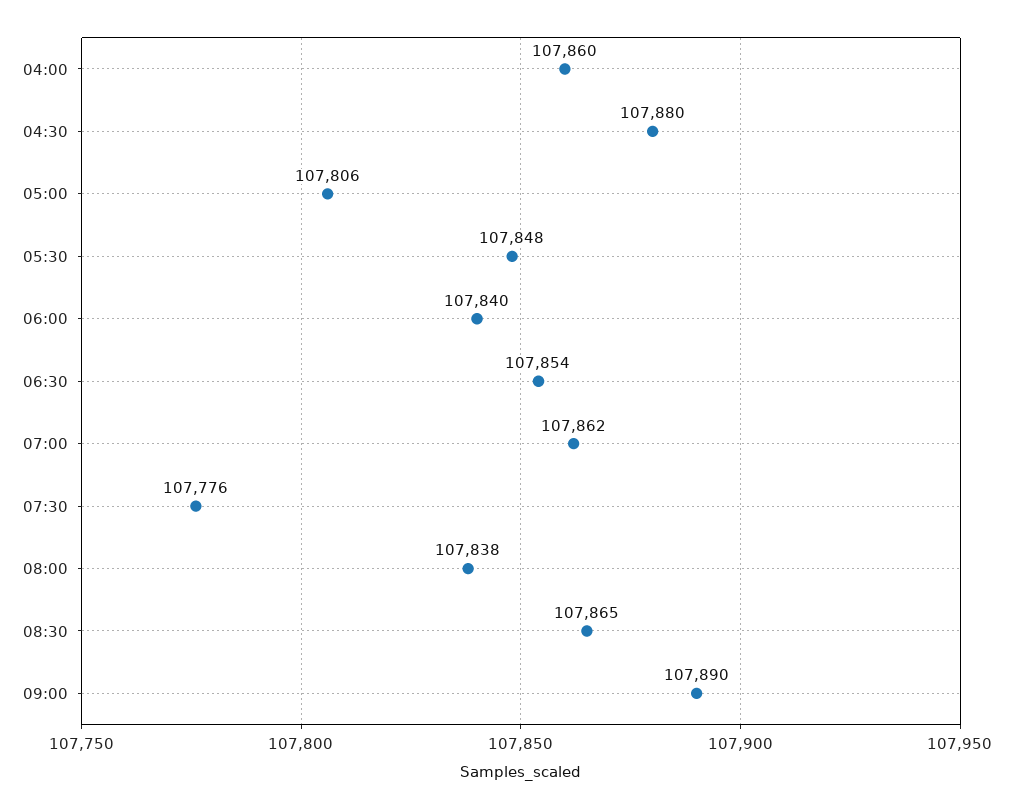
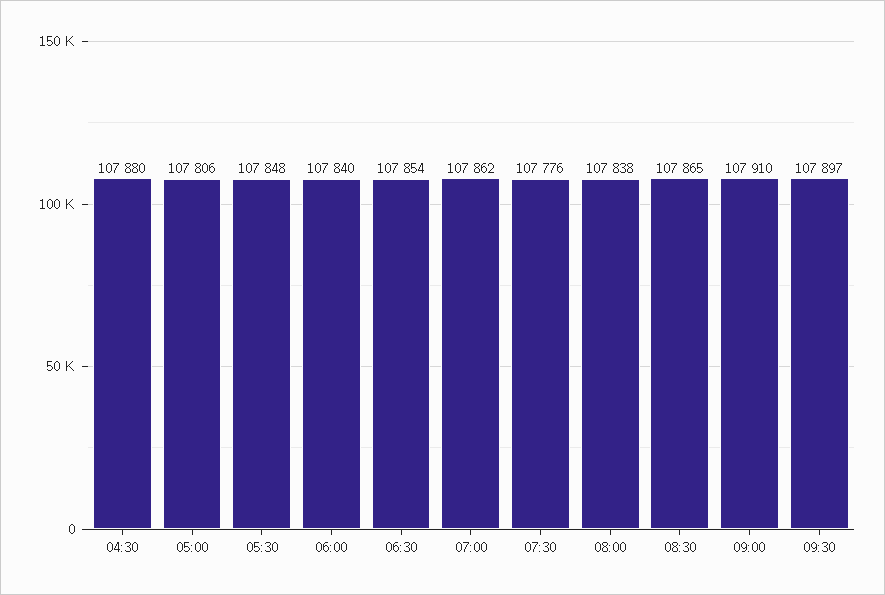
04:00: 107860 -> none
09:00: 107890 -> 107910
09:30: none -> 107897

